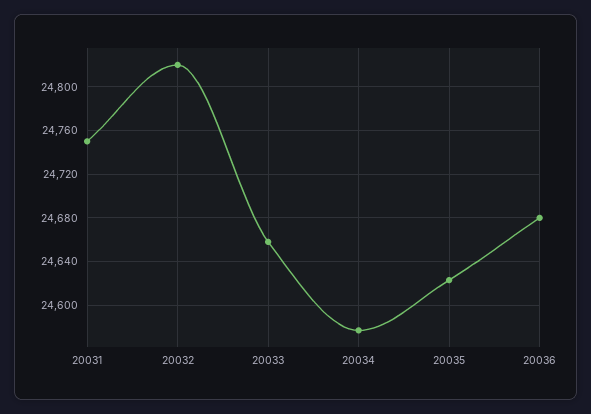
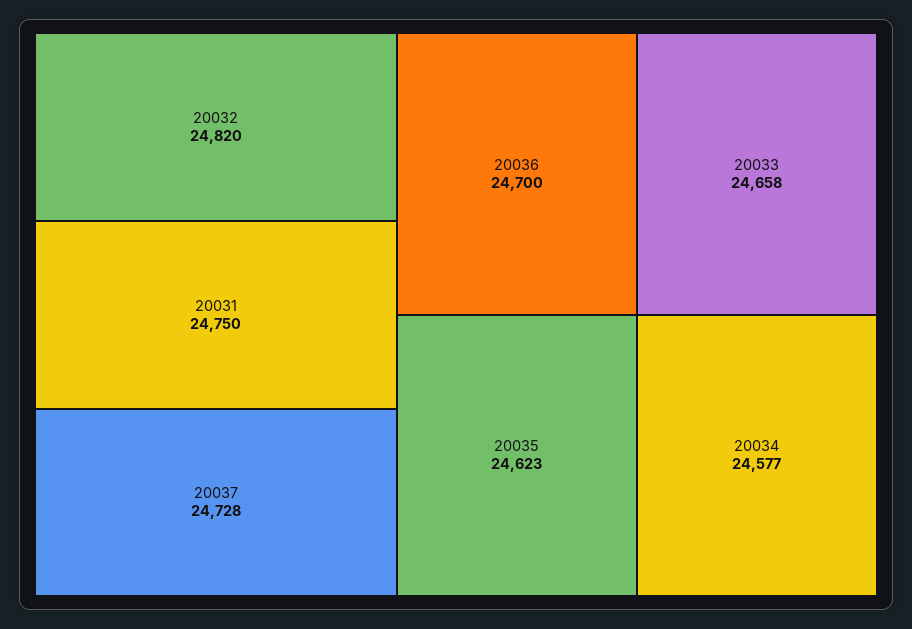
20036: 24680 -> 24700
20037: none -> 24728

